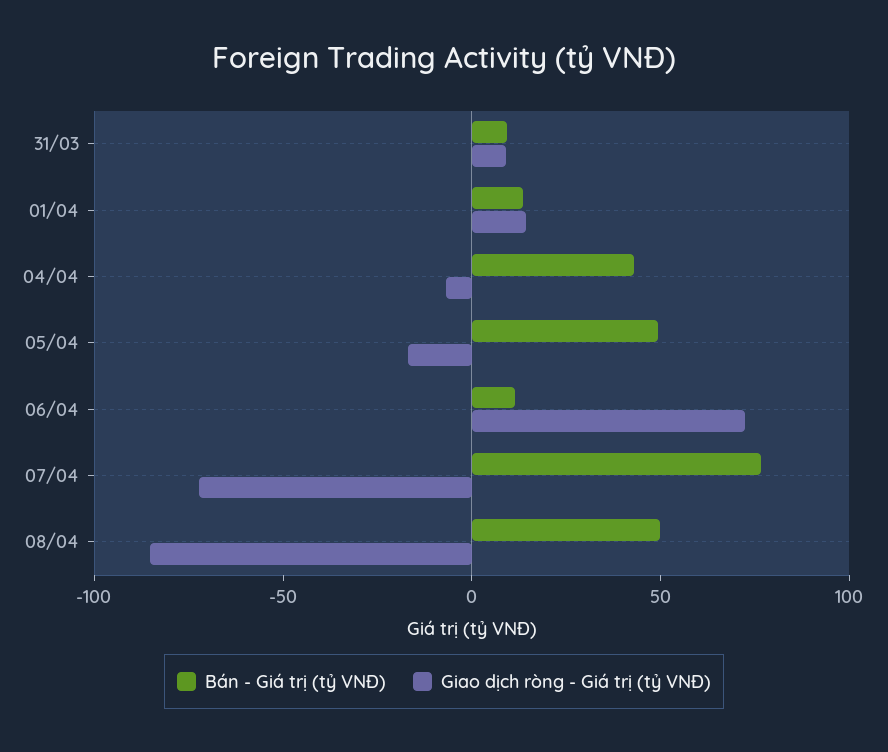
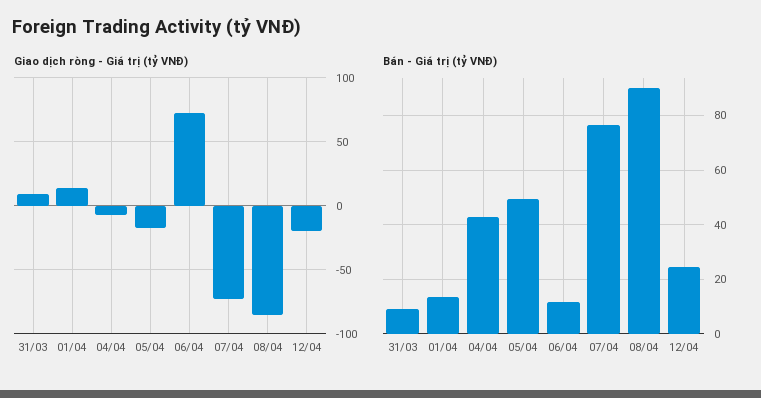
Bán - Giá trị (tỷ VNĐ), 08/04: 50 -> 90
Giao dịch ròng - Giá trị (tỷ VNĐ), 12/04: none -> -20
Bán - Giá trị (tỷ VNĐ), 12/04: none -> 25

